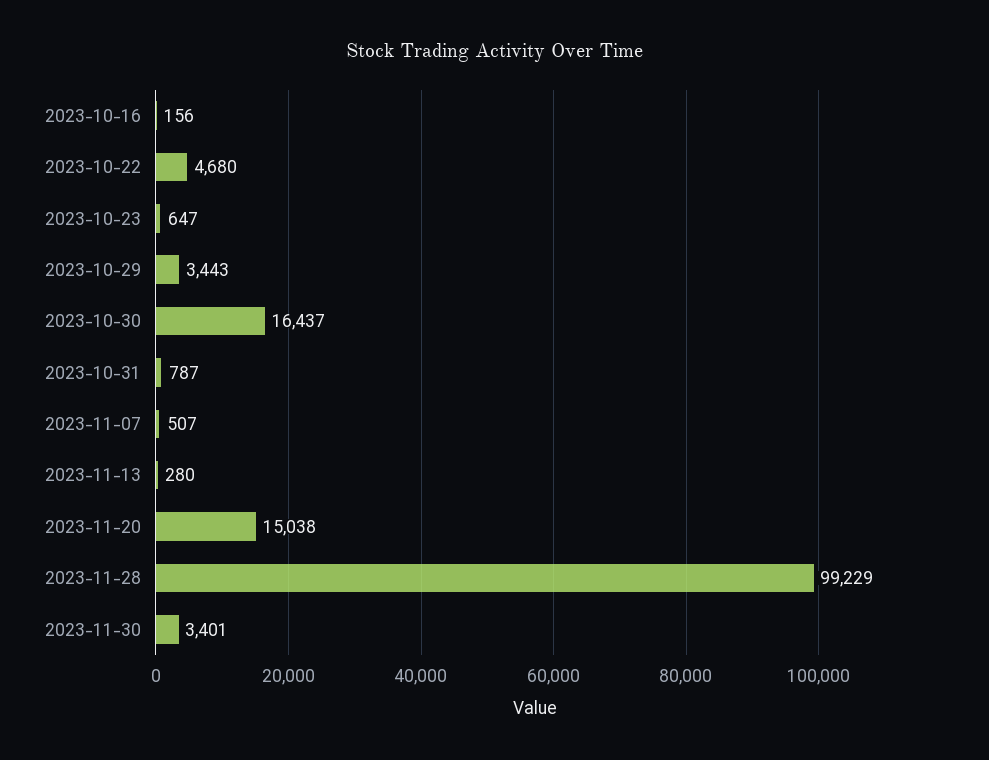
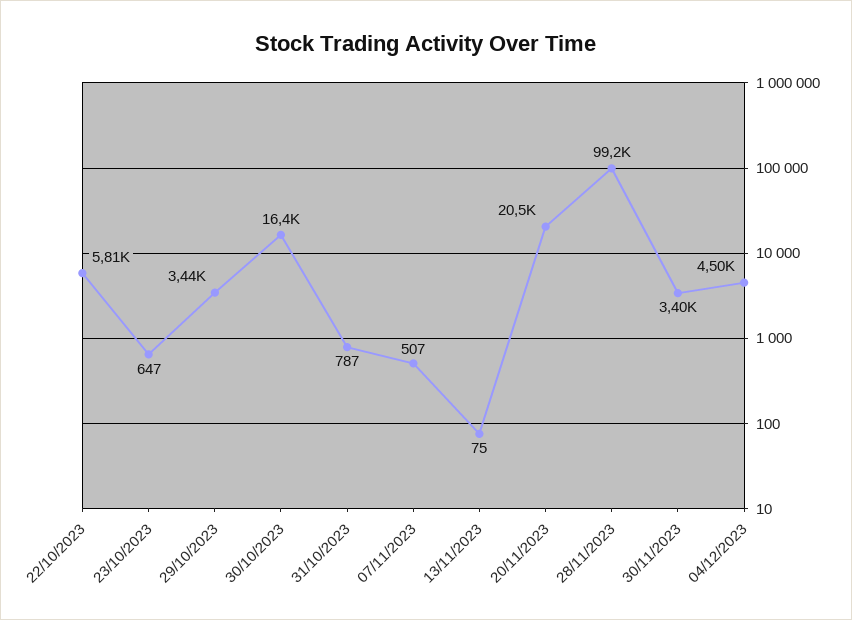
2023-10-16: 156 -> none
2023-10-22: 4680 -> 5810
2023-11-13: 280 -> 75
2023-11-20: 15038 -> 20500
04/12/2023: none -> 4500

